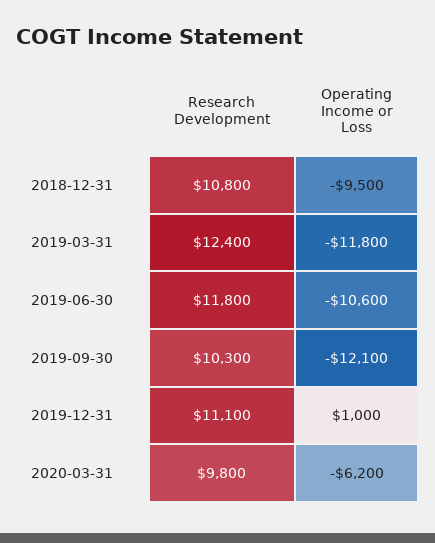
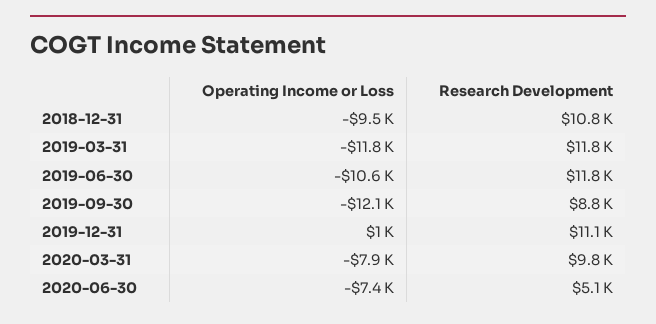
Research Development, 2019-03-31: 12400 -> 11800
Research Development, 2019-09-30: 10300 -> 8800
Operating Income or Loss, 2020-03-31: -6200 -> -7900
Operating Income or Loss, 2020-06-30: none -> -7400
Research Development, 2020-06-30: none -> 5100

